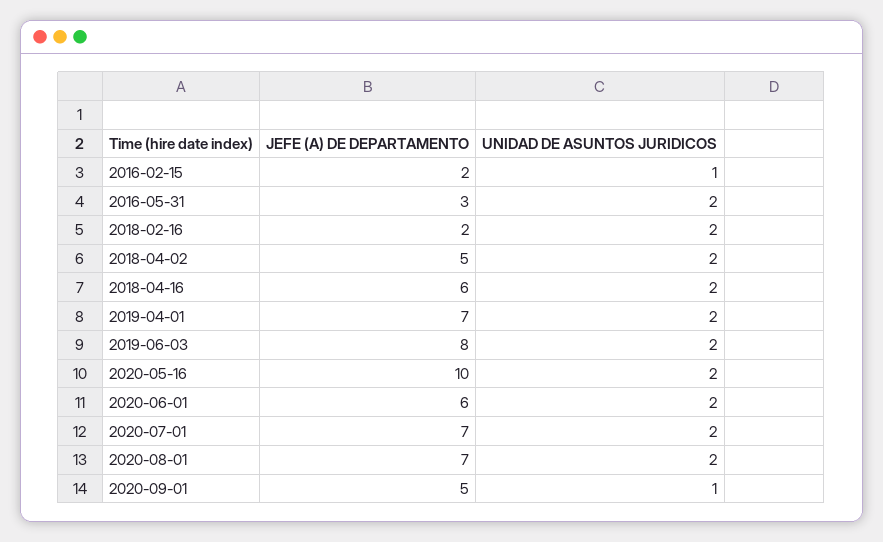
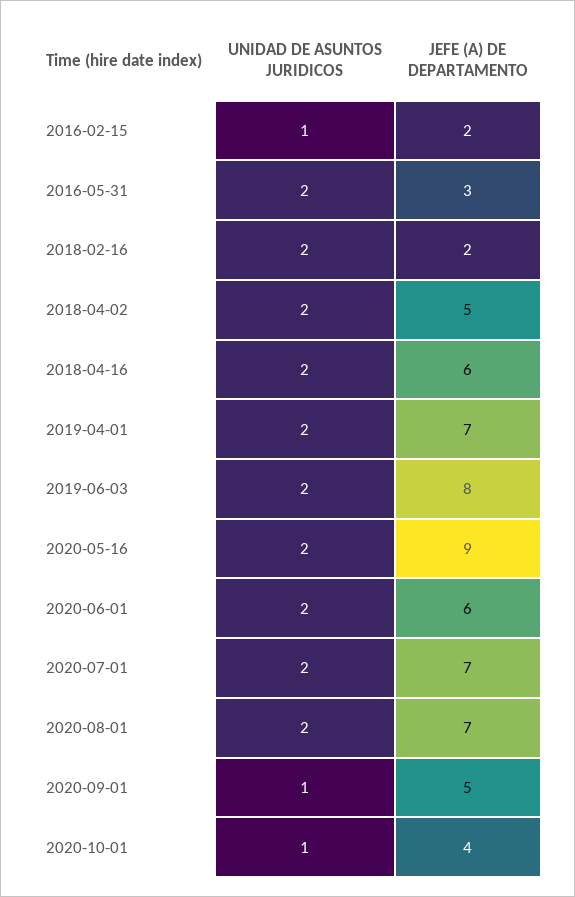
JEFE (A) DE DEPARTAMENTO, 2020-05-16: 10 -> 9
UNIDAD DE ASUNTOS JURIDICOS, 2020-10-01: none -> 1
JEFE (A) DE DEPARTAMENTO, 2020-10-01: none -> 4

